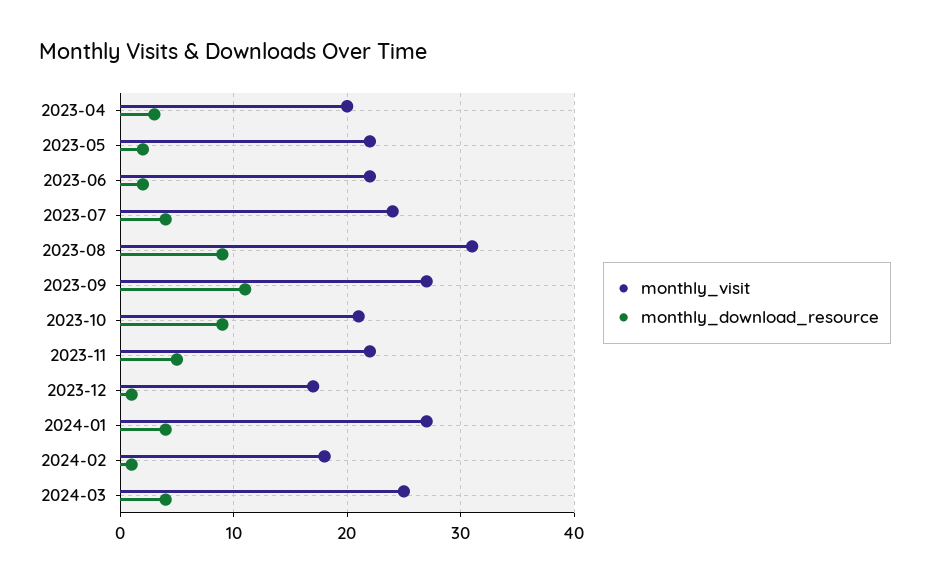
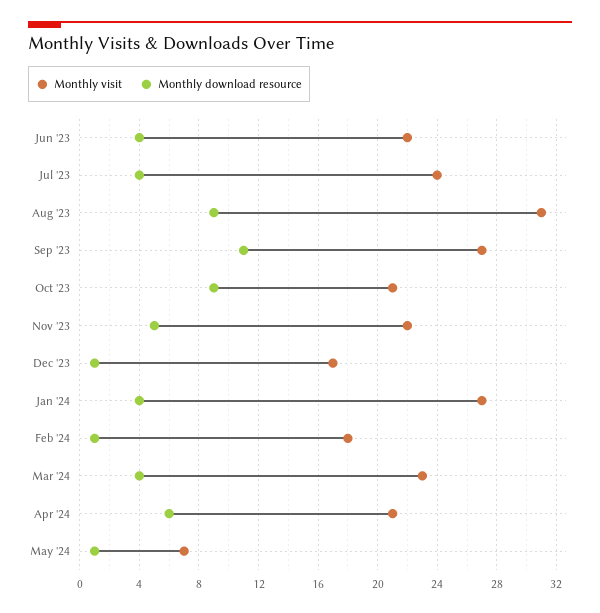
monthly_visit, 2023-04: 20 -> none
monthly_download_resource, 2023-04: 3 -> none
monthly_visit, 2023-05: 22 -> none
monthly_download_resource, 2023-05: 2 -> none
monthly_download_resource, 2023-06: 2 -> 4
monthly_visit, 2024-03: 25 -> 23
monthly_visit, Apr '24: none -> 21
monthly_download_resource, Apr '24: none -> 6
monthly_visit, May '24: none -> 7
monthly_download_resource, May '24: none -> 1

